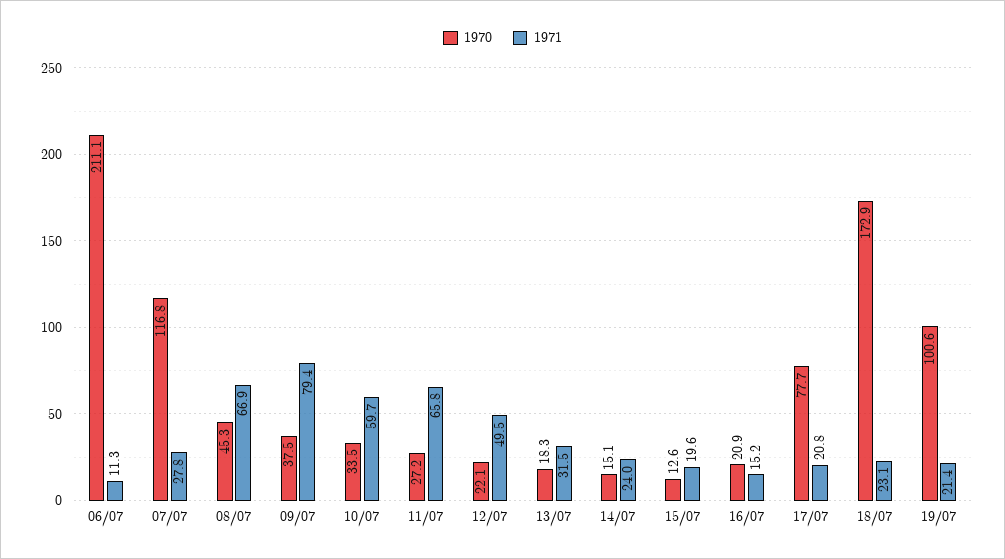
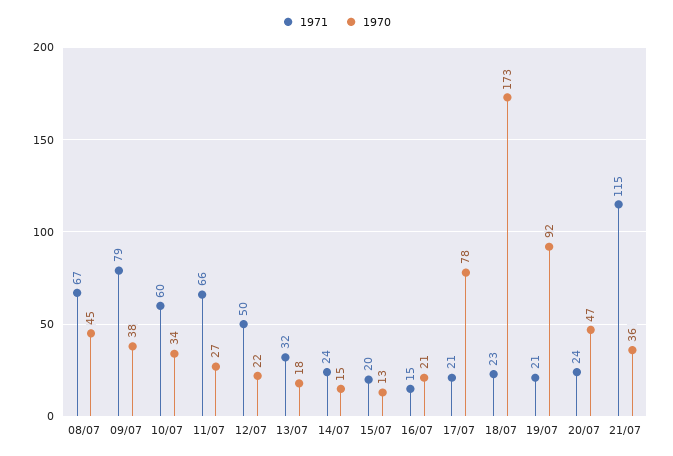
1970, 06/07: 211.1 -> none
1971, 06/07: 11.3 -> none
1970, 07/07: 116.8 -> none
1971, 07/07: 27.8 -> none
1970, 19/07: 100.6 -> 92
1971, 20/07: none -> 24
1970, 20/07: none -> 47
1971, 21/07: none -> 115
1970, 21/07: none -> 36

